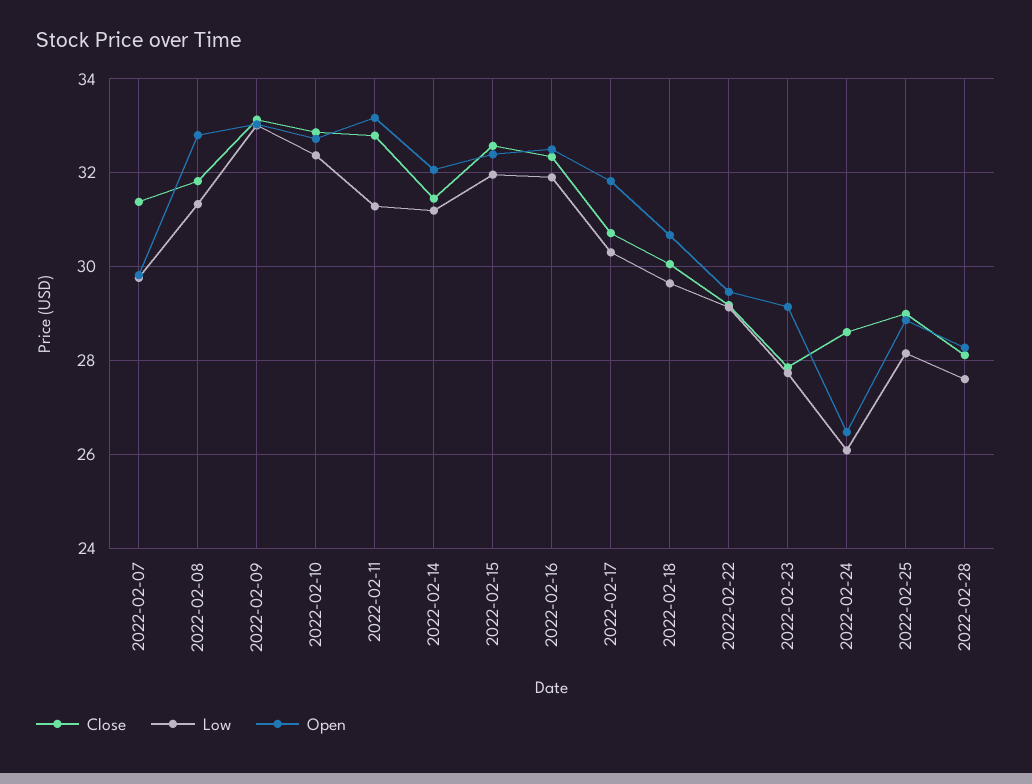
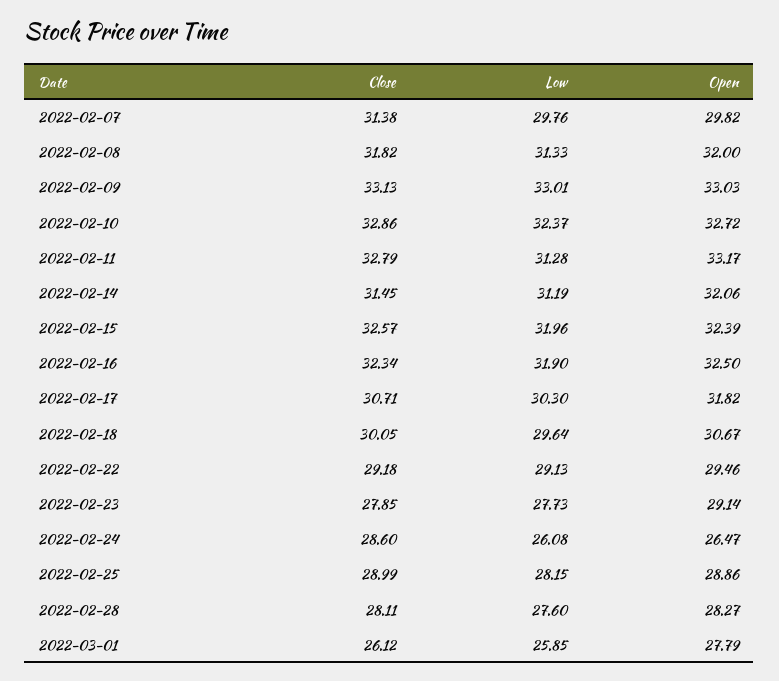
Open, 2022-02-08: 32.8 -> 32
Close, 2022-03-01: none -> 26.12
Low, 2022-03-01: none -> 25.85
Open, 2022-03-01: none -> 27.79

